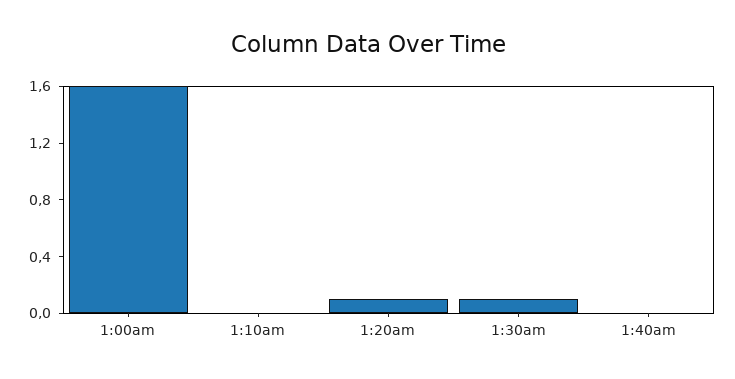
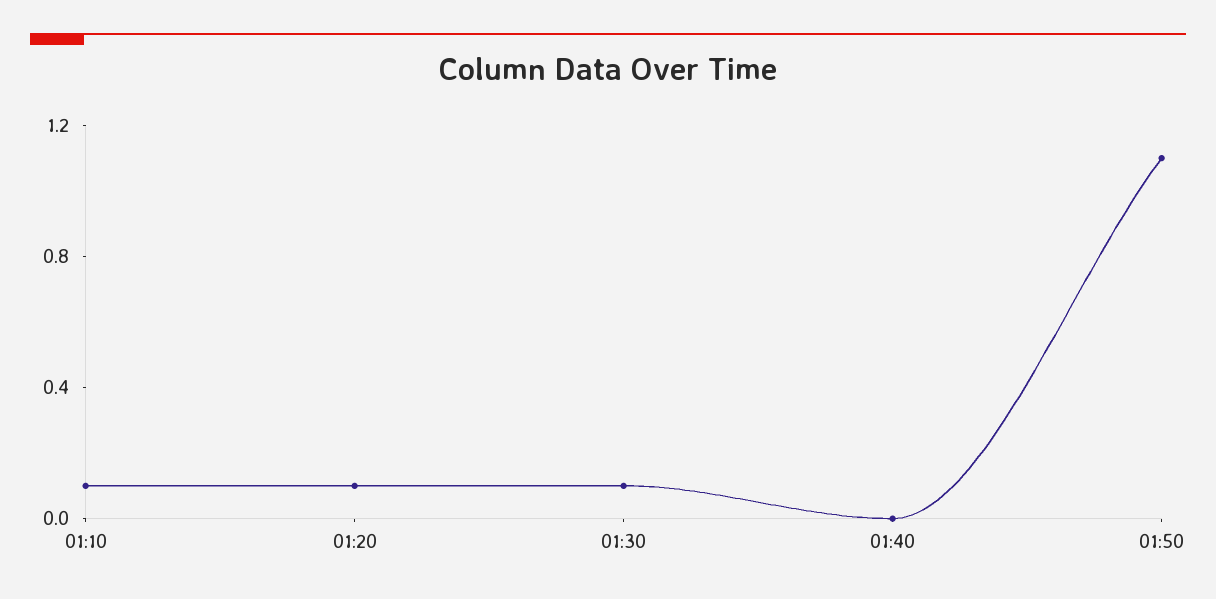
1:00am: 1.6 -> none
1:10am: 0 -> 0.1
01:50: none -> 1.1

